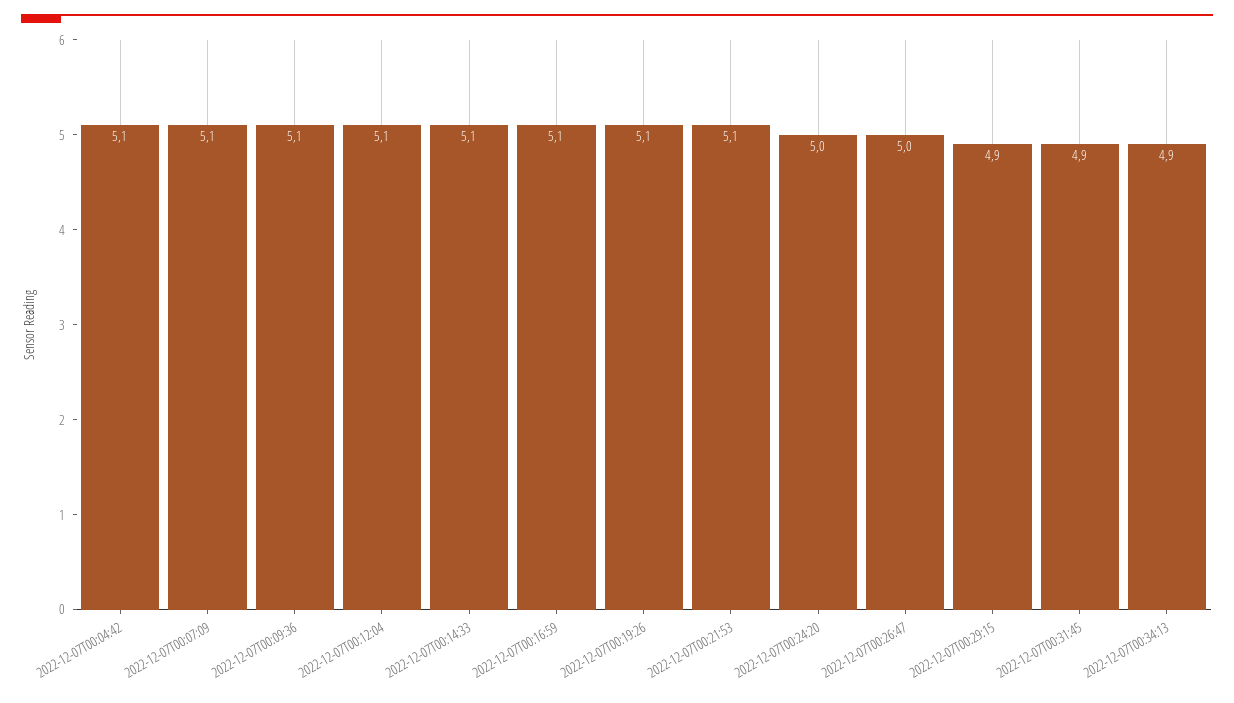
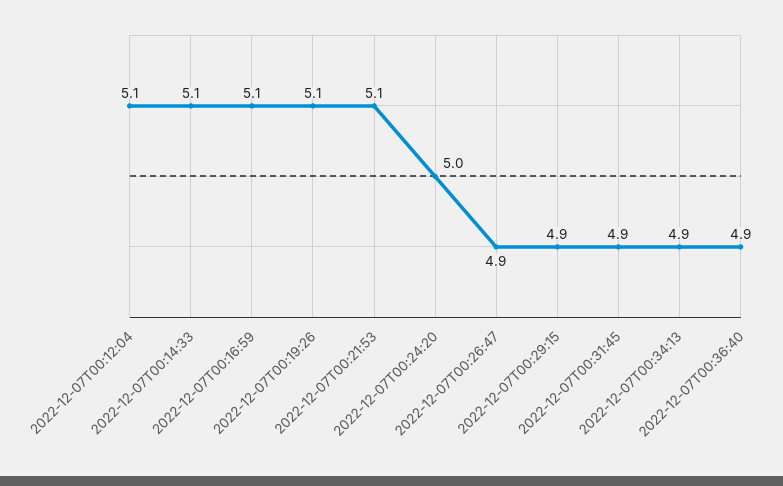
2022-12-07T00:04:42: 5.1 -> none
2022-12-07T00:07:09: 5.1 -> none
2022-12-07T00:09:36: 5.1 -> none
2022-12-07T00:26:47: 5 -> 4.9
2022-12-07T00:36:40: none -> 4.9

